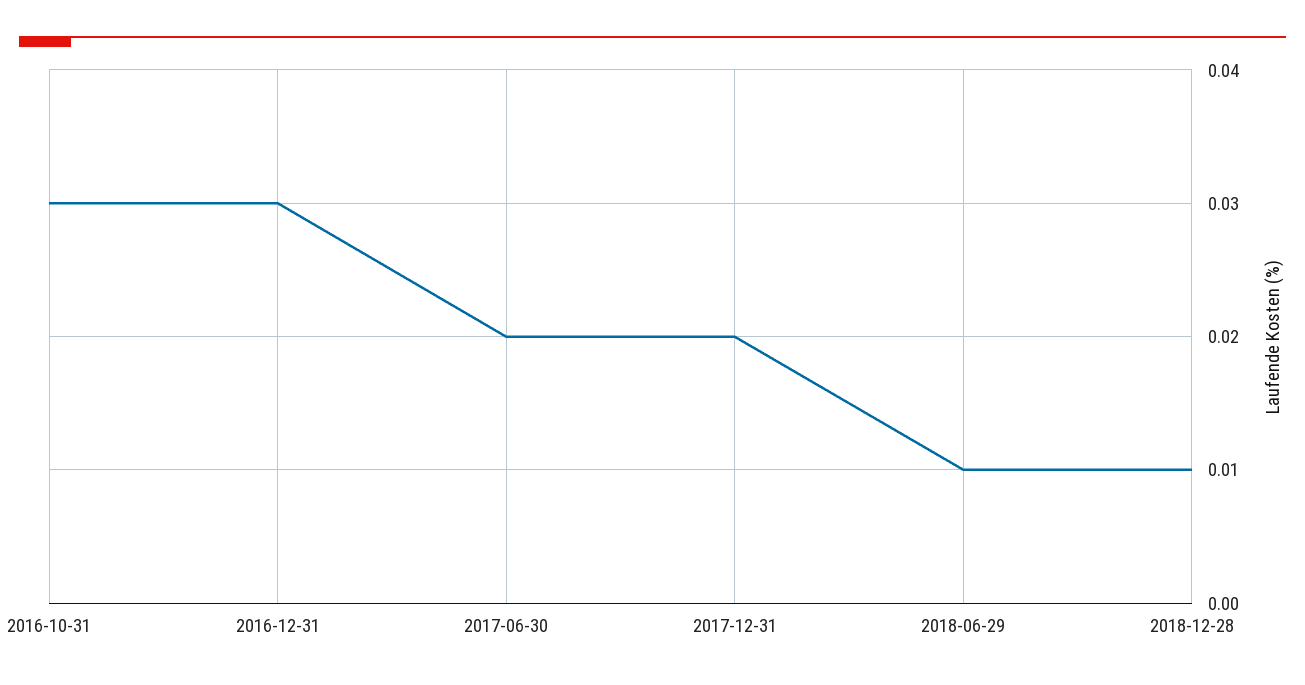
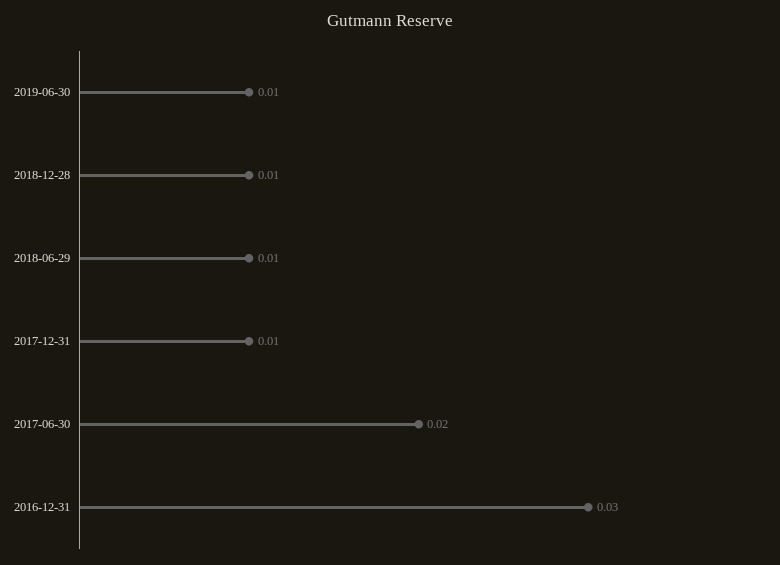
2016-10-31: 0.03 -> none
2017-12-31: 0.02 -> 0.01
2019-06-30: none -> 0.01

